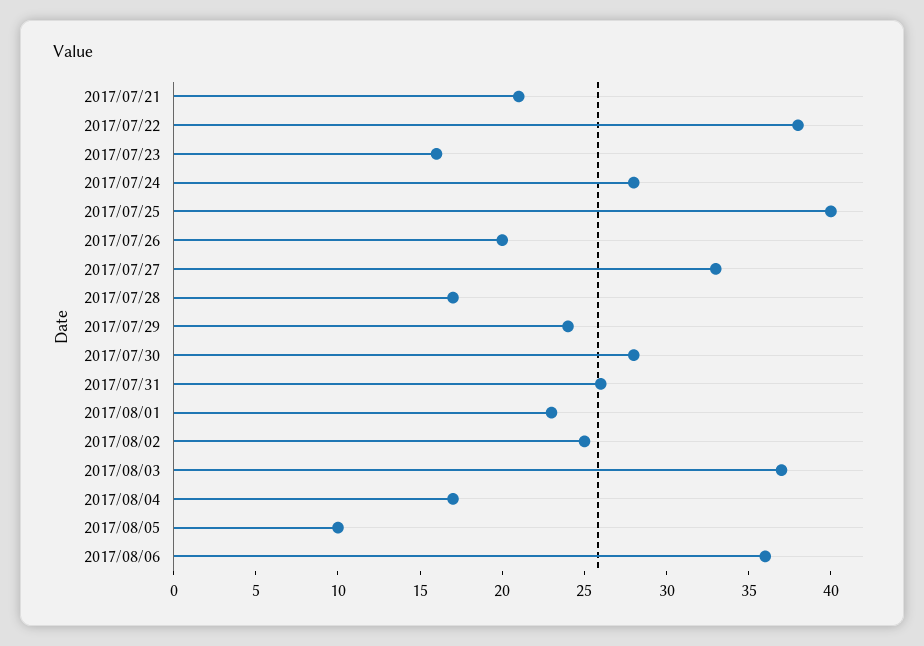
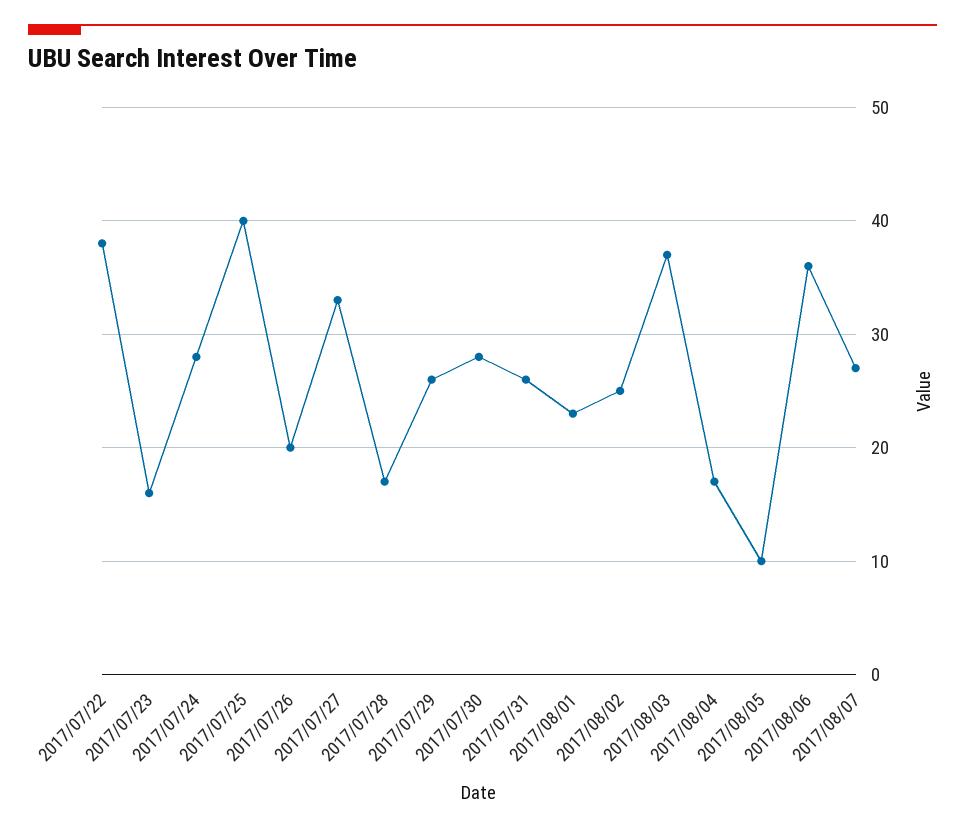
2017/07/21: 21 -> none
2017/07/29: 24 -> 26
2017/08/07: none -> 27

